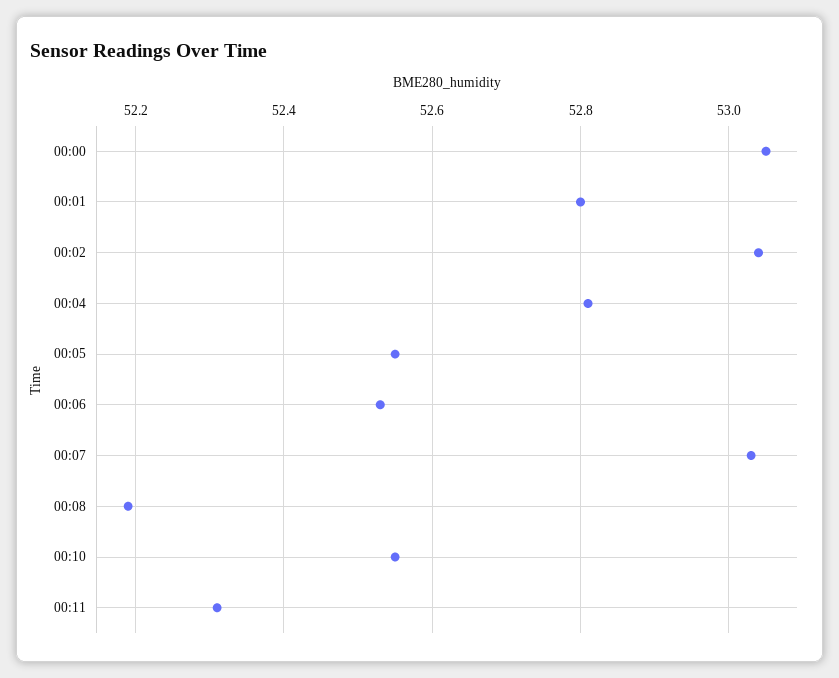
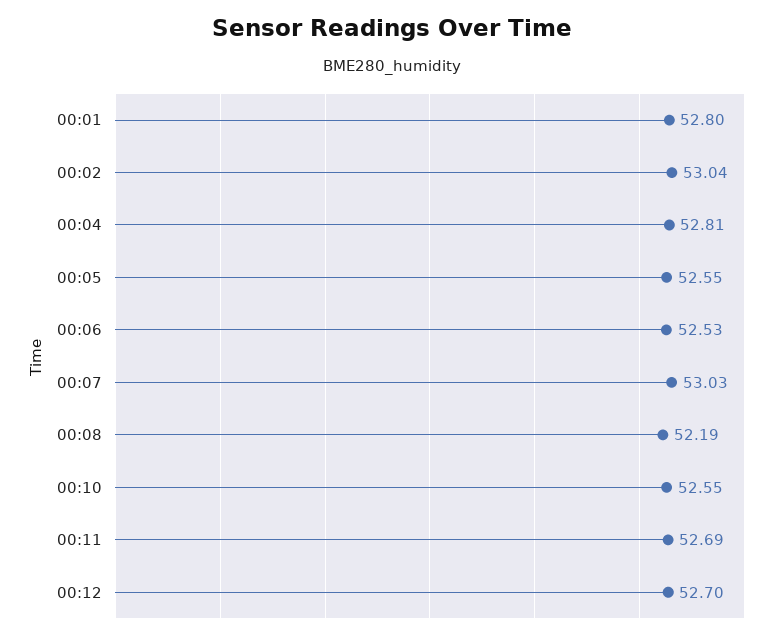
00:00: 53.05 -> none
00:11: 52.3 -> 52.69
00:12: none -> 52.7

